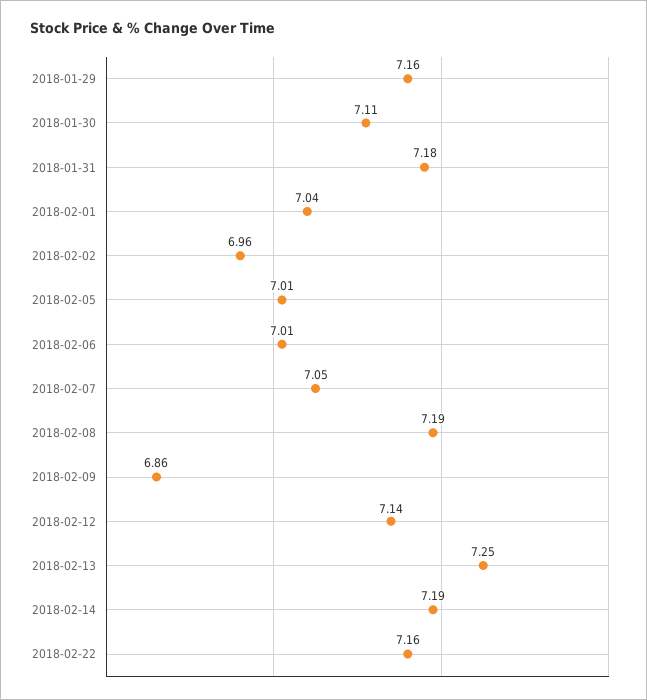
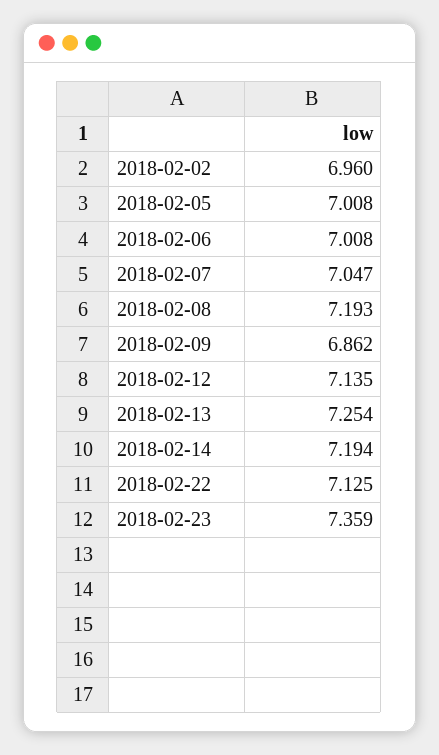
2018-01-29: 7.16 -> none
2018-01-30: 7.11 -> none
2018-01-31: 7.18 -> none
2018-02-01: 7.04 -> none
2018-02-22: 7.16 -> 7.125
2018-02-23: none -> 7.359

